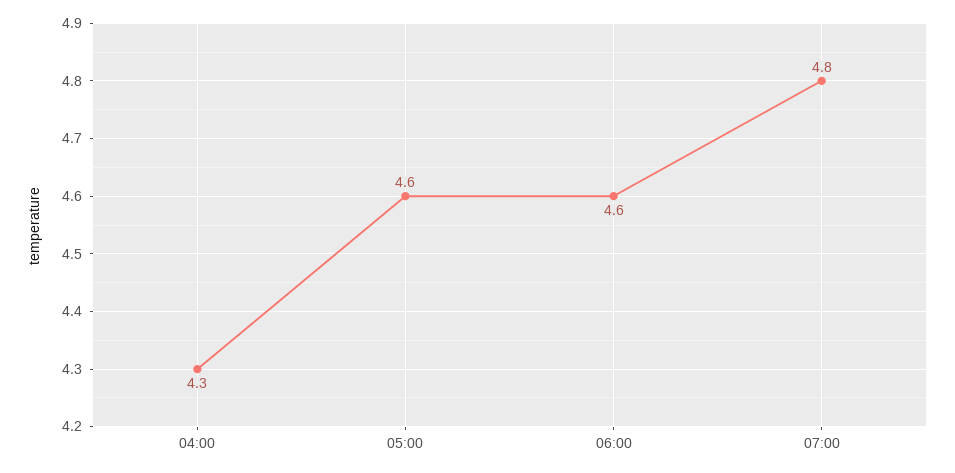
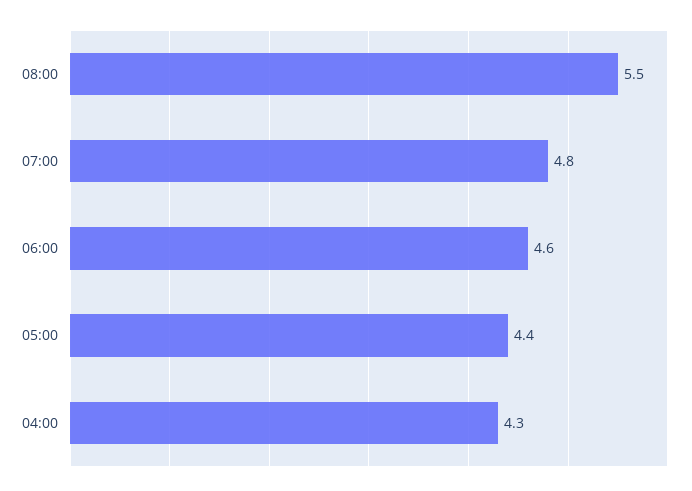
05:00: 4.6 -> 4.4
08:00: none -> 5.5

